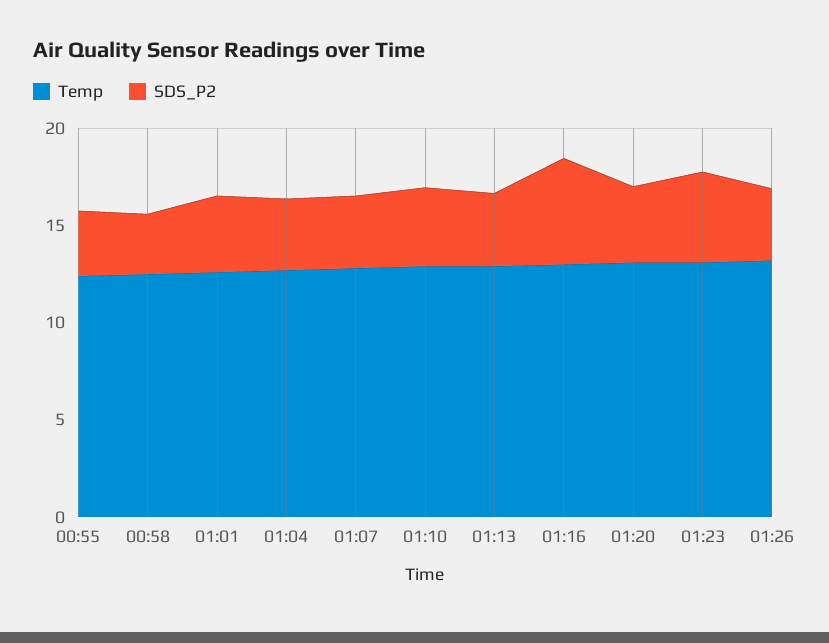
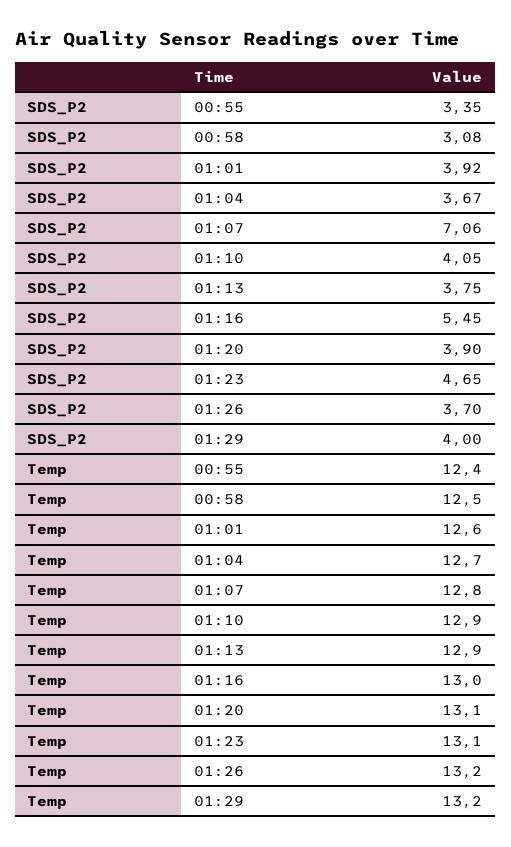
SDS_P2, 01:07: 4 -> 7.06
SDS_P2, 01:29: none -> 4
Temp, 01:29: none -> 13.2

